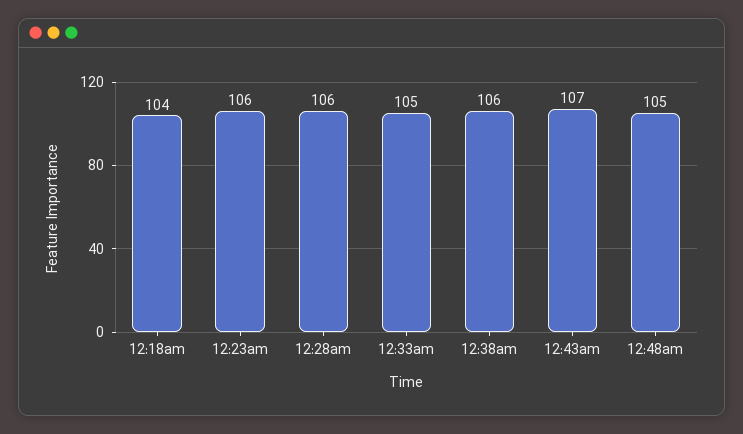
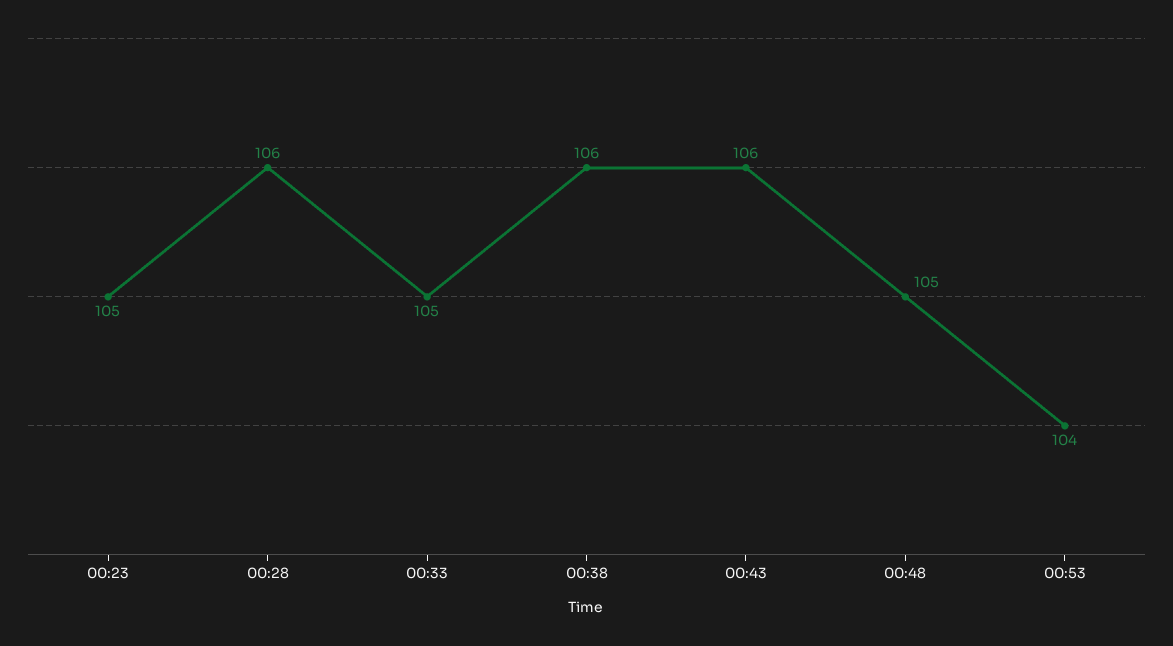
12:18am: 104 -> none
12:23am: 106 -> 105
12:43am: 107 -> 106
00:53: none -> 104

